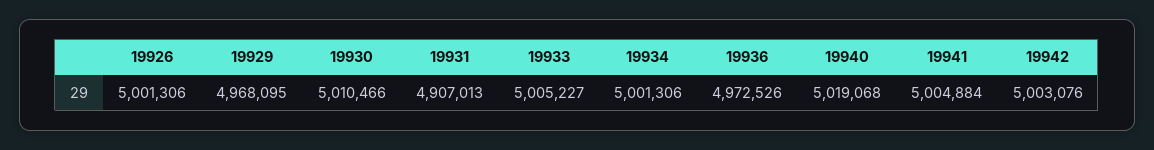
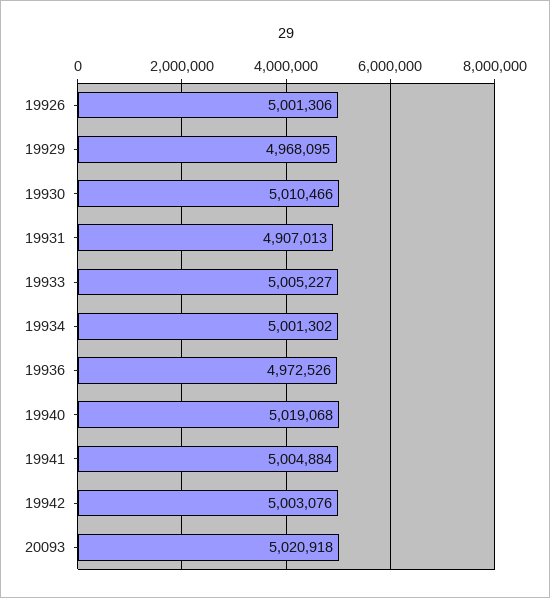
19934: 5001306 -> 5001302
20093: none -> 5020918

